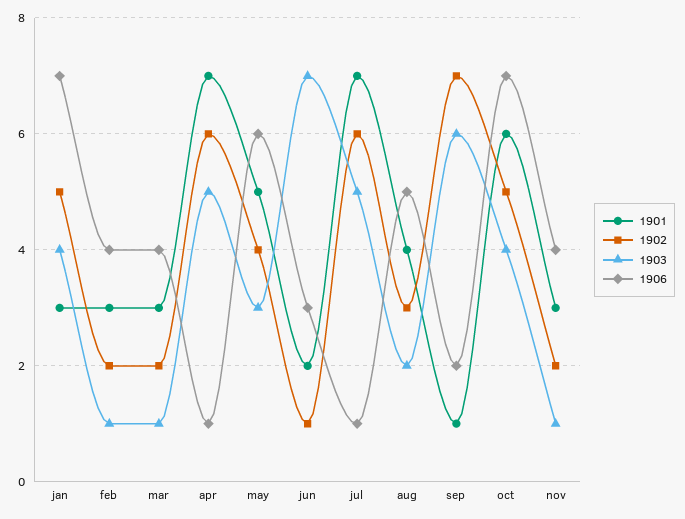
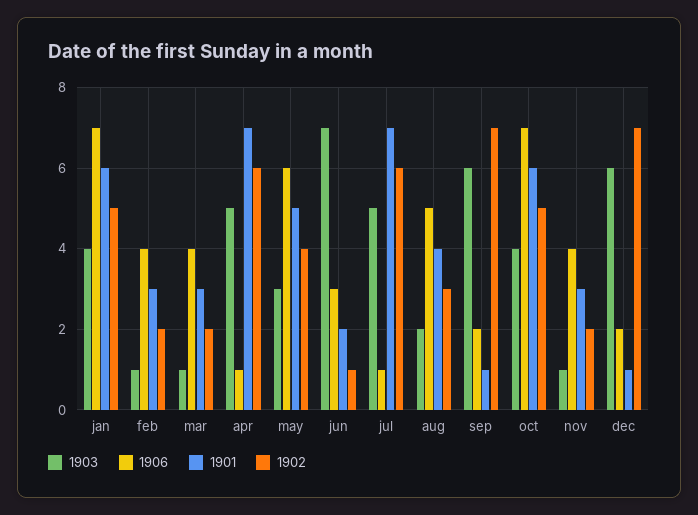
1901, jan: 3 -> 6
1903, dec: none -> 6
1906, dec: none -> 2
1901, dec: none -> 1
1902, dec: none -> 7

